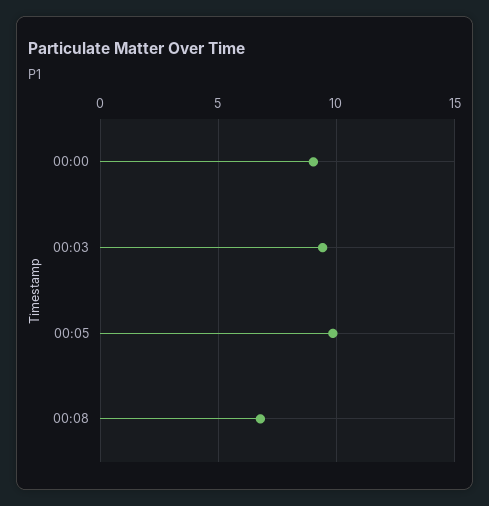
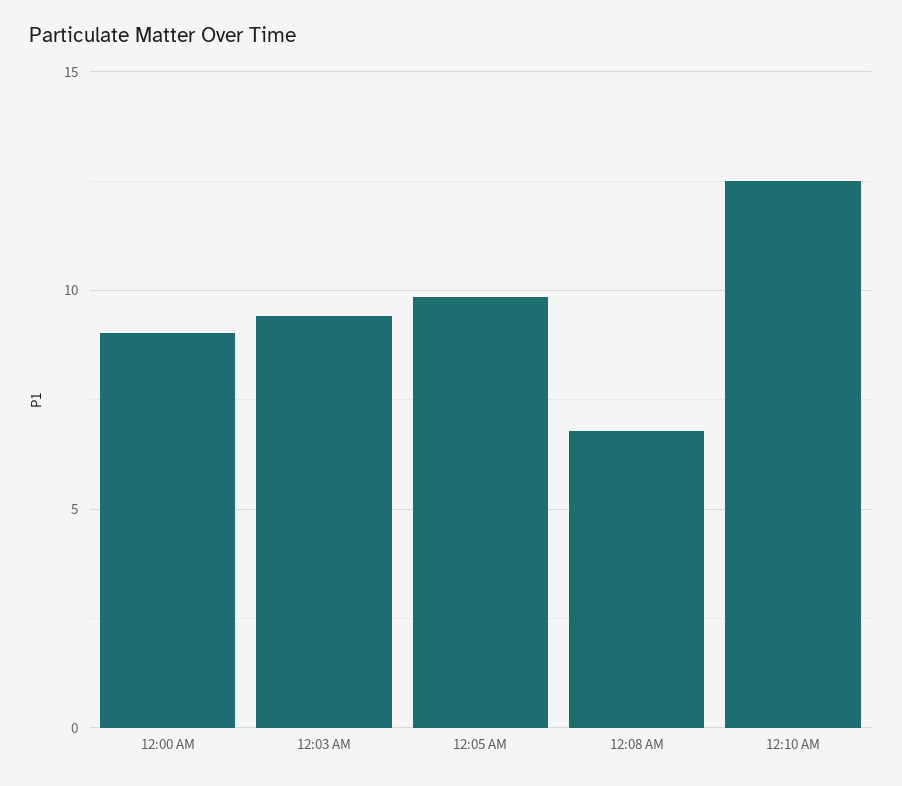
12:10 AM: none -> 12.5

